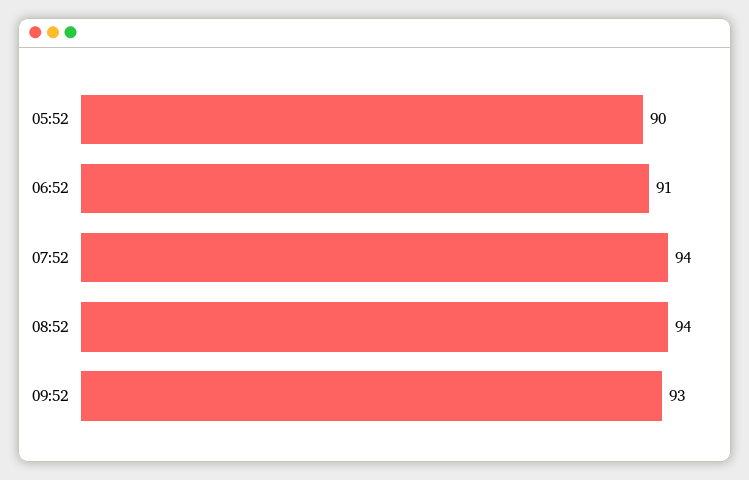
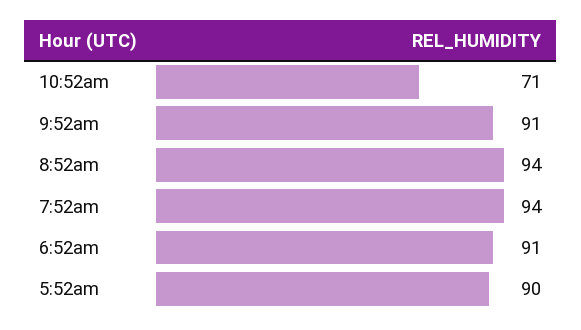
09:52: 93 -> 91
10:52am: none -> 71

